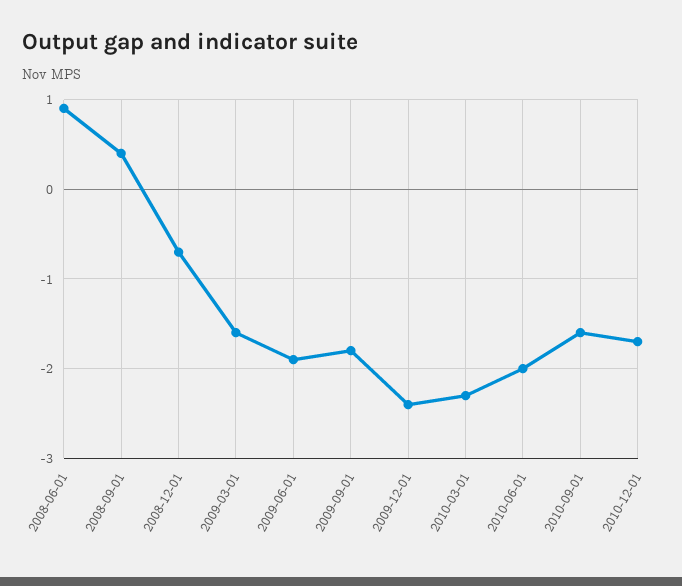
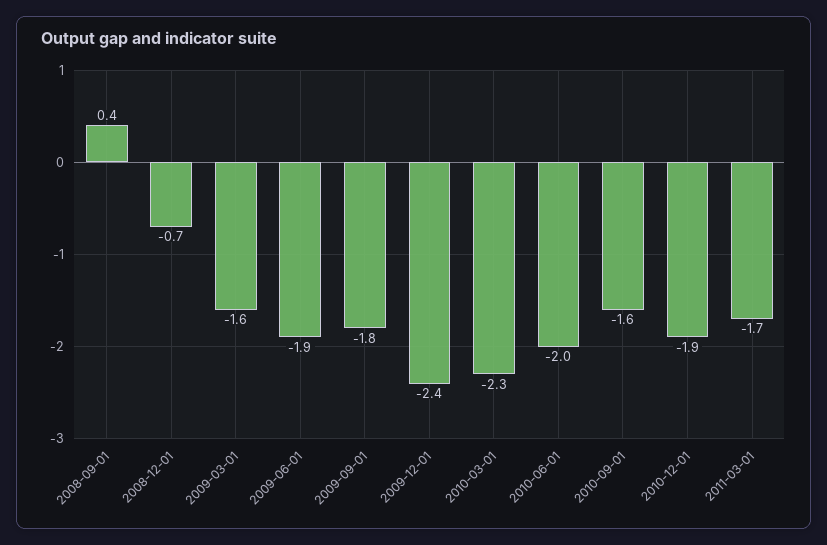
2008-06-01: 0.9 -> none
2010-12-01: -1.7 -> -1.9
2011-03-01: none -> -1.7

